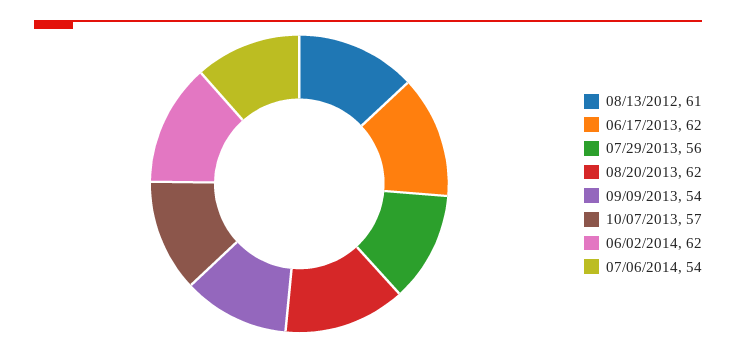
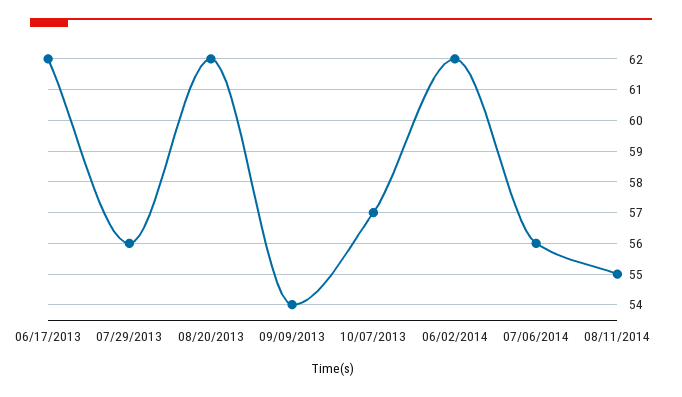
08/13/2012: 61 -> none
07/06/2014: 54 -> 56
08/11/2014: none -> 55

